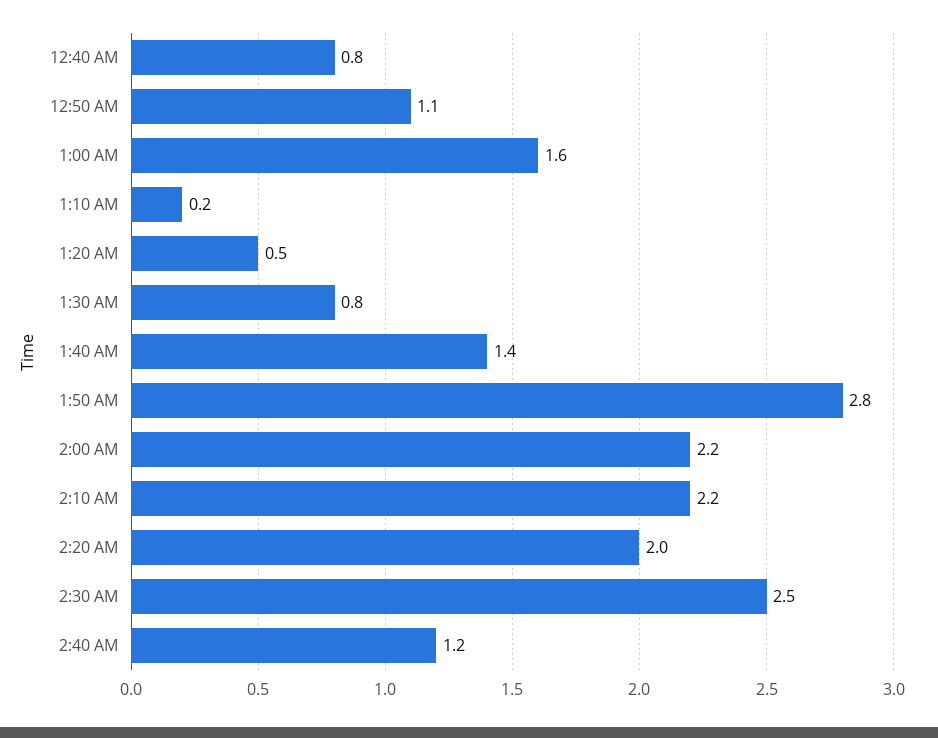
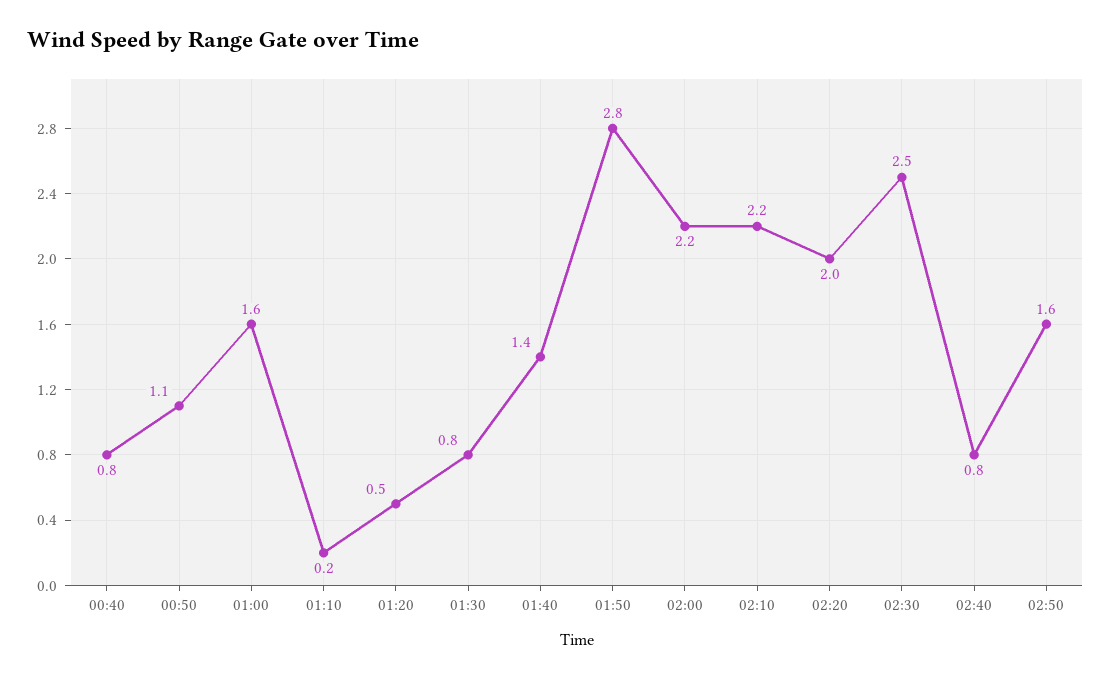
2:40 AM: 1.2 -> 0.8
02:50: none -> 1.6

